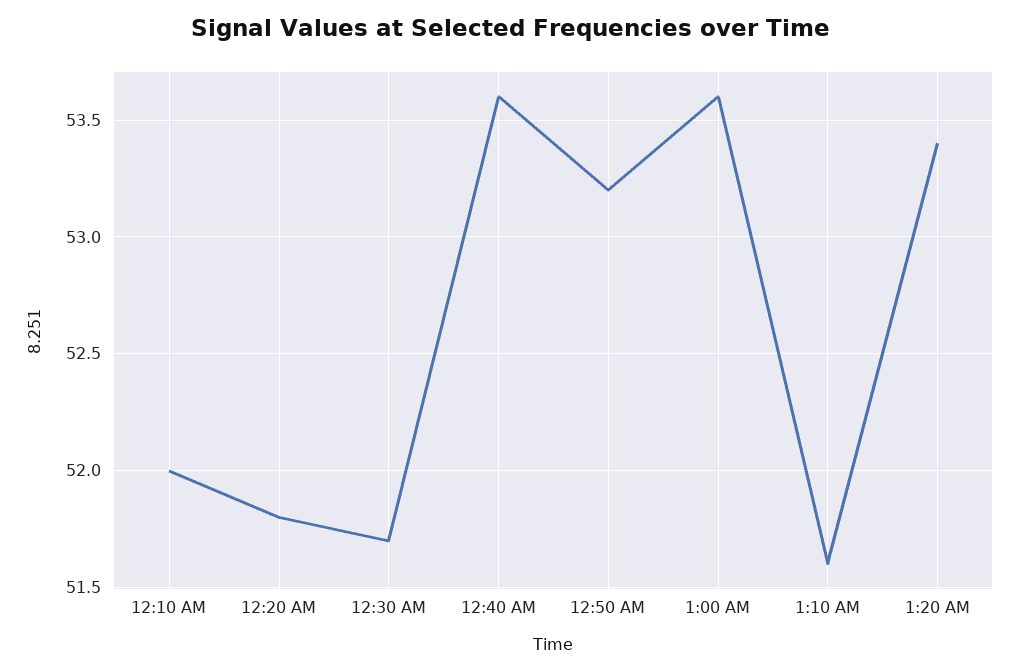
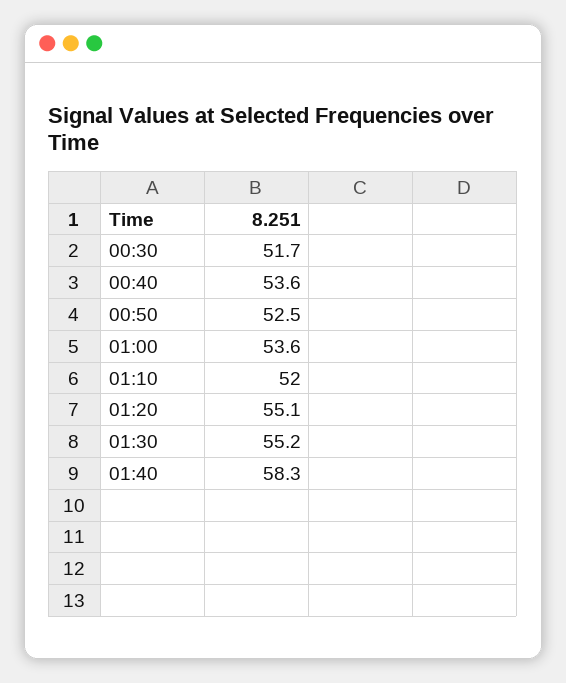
12:10 AM: 52 -> none
12:20 AM: 51.8 -> none
12:50 AM: 53.2 -> 52.5
1:10 AM: 51.6 -> 52
1:20 AM: 53.4 -> 55.1
01:30: none -> 55.2
01:40: none -> 58.3

